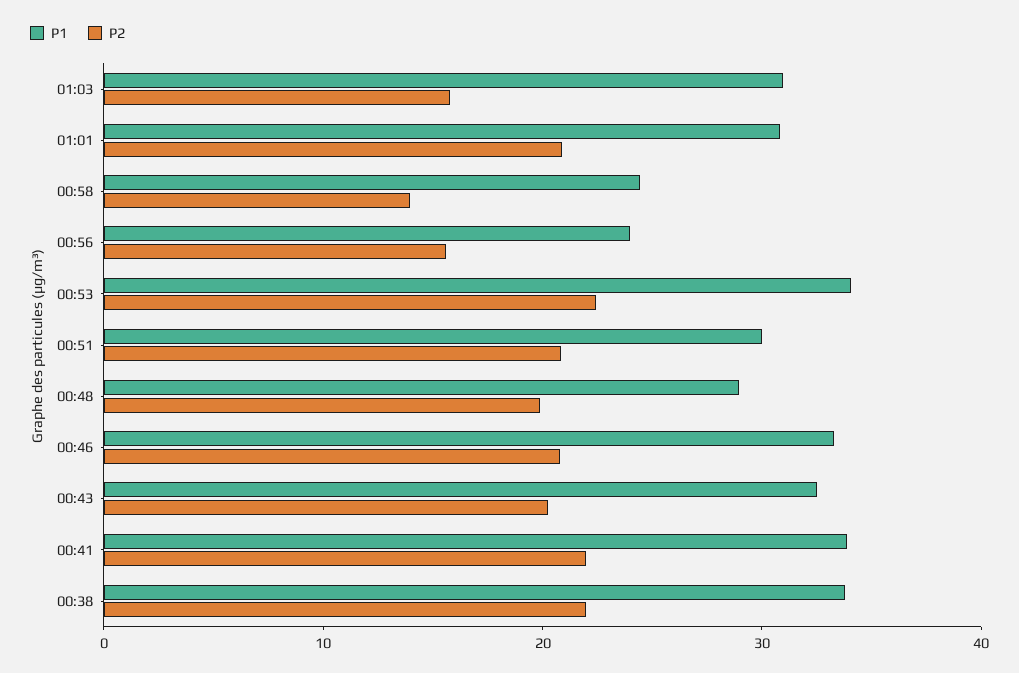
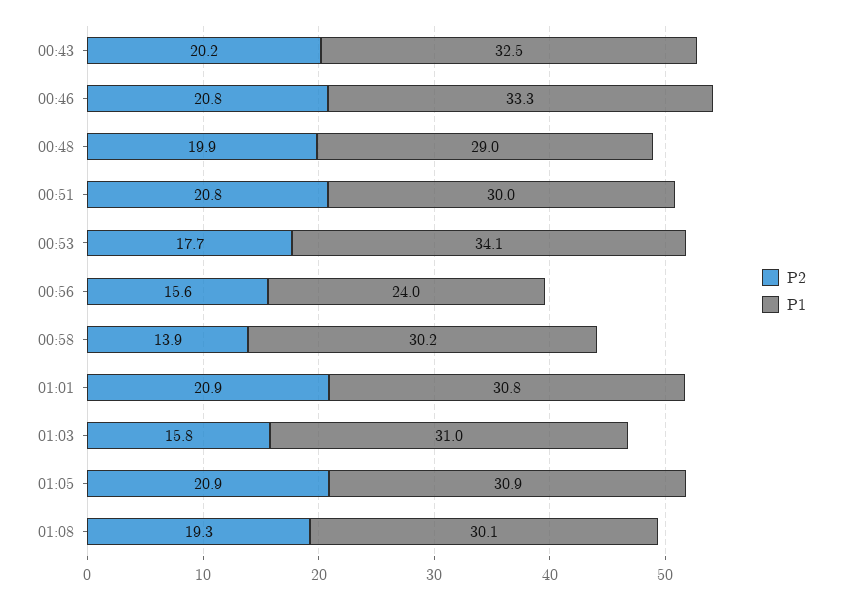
P1, 00:58: 24 -> 30.2
P2, 00:53: 22 -> 17.7
P1, 00:41: 34 -> none
P2, 00:41: 22 -> none
P1, 00:38: 34 -> none
P2, 00:38: 22 -> none
P2, 01:05: none -> 20.9
P1, 01:05: none -> 30.9
P2, 01:08: none -> 19.3
P1, 01:08: none -> 30.1

